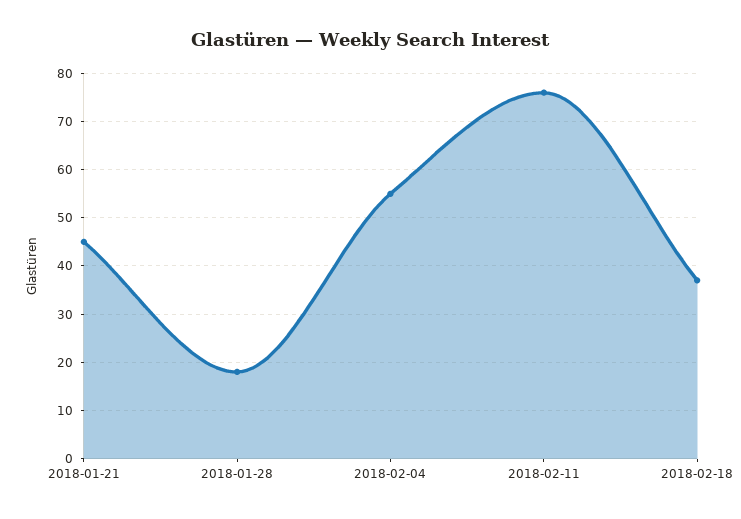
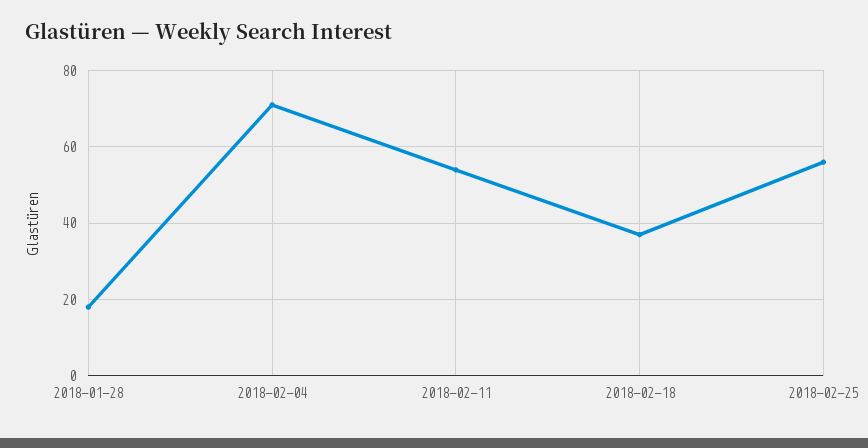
2018-01-21: 45 -> none
2018-02-04: 55 -> 70
2018-02-11: 75 -> 55
2018-02-25: none -> 55

